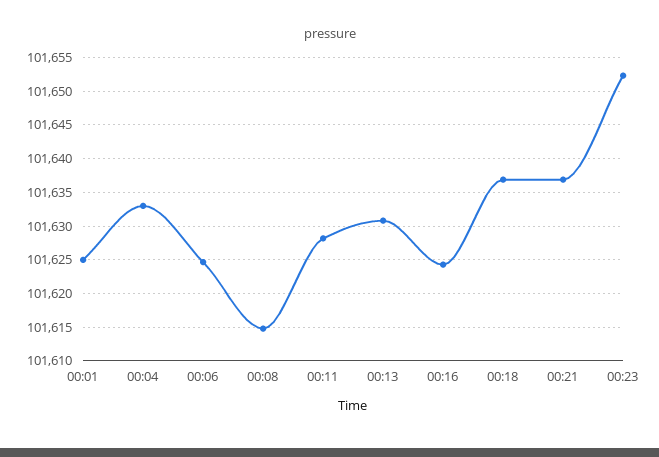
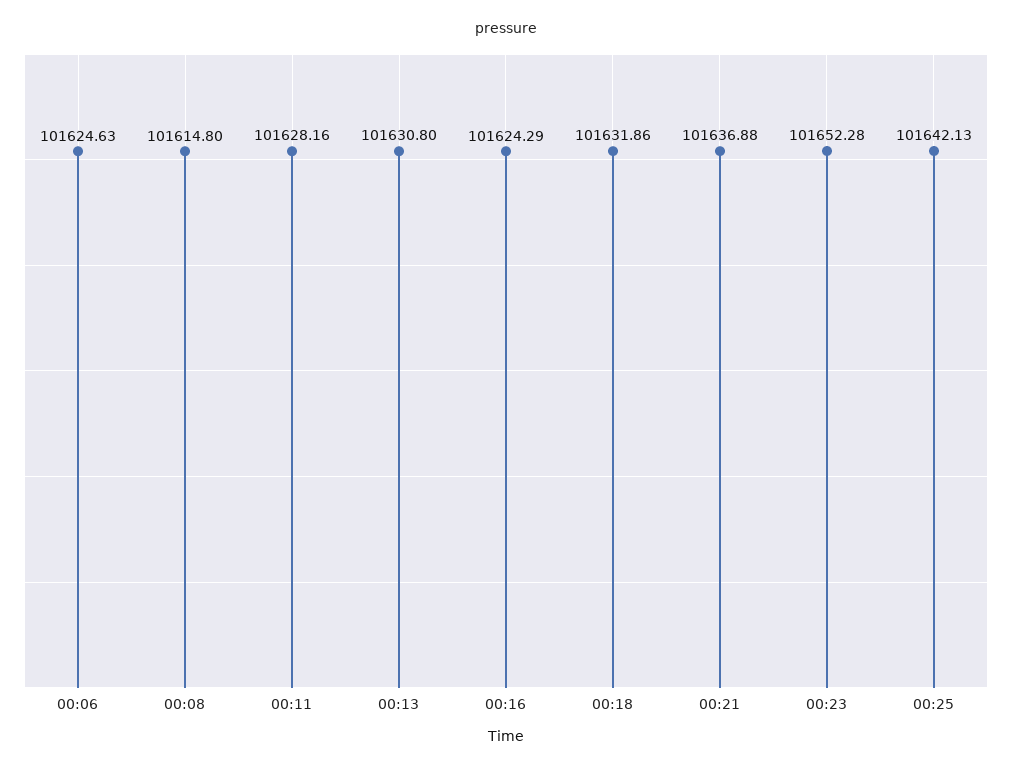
00:01: 101625 -> none
00:04: 101633 -> none
00:18: 101637 -> 101631.86
00:25: none -> 101642.13

